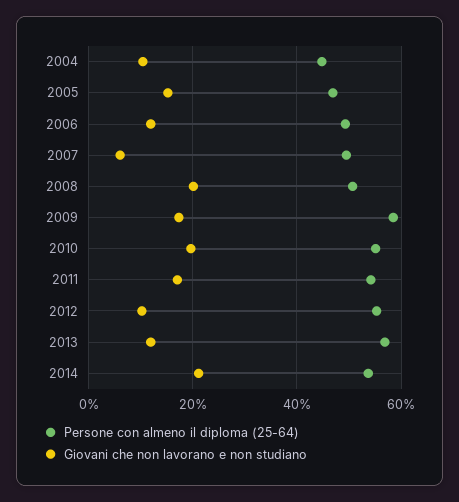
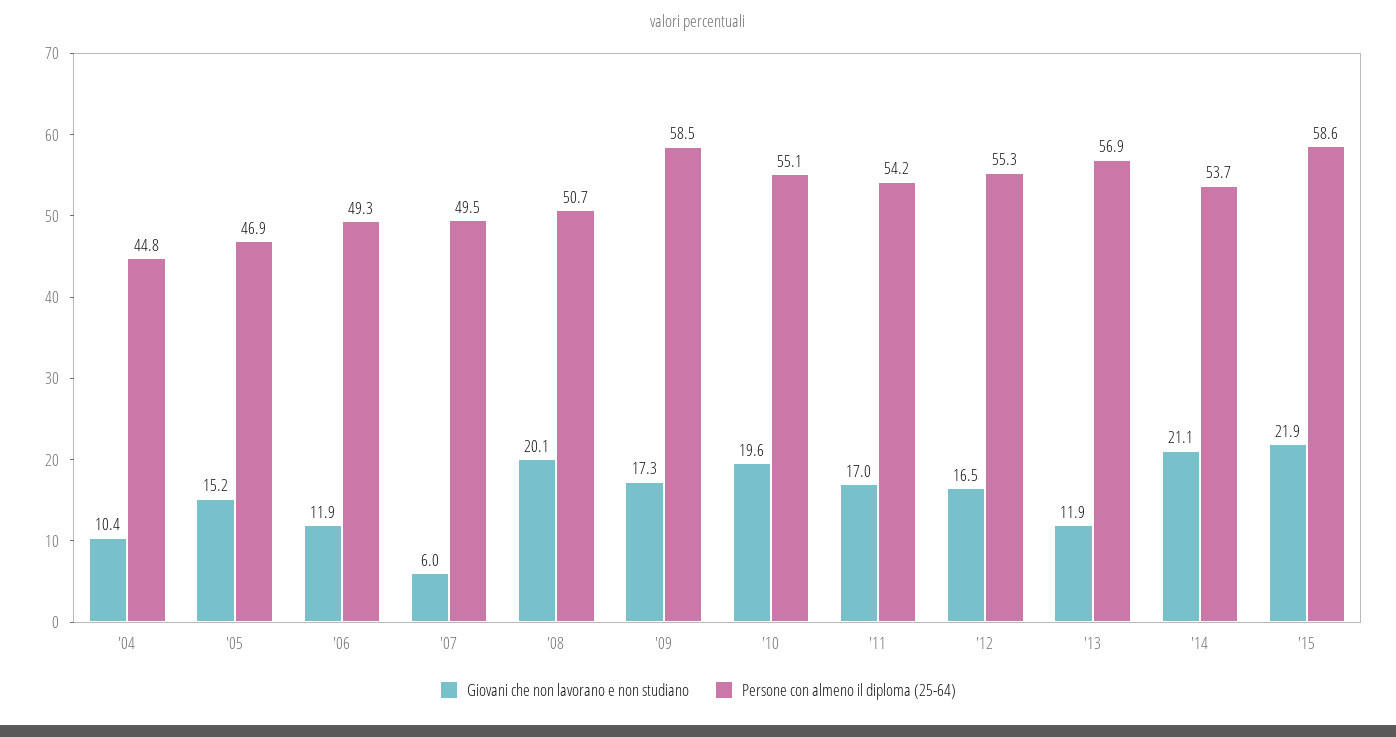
Giovani che non lavorano e non studiano, 2012: 10 -> 16.5
Giovani che non lavorano e non studiano, '15: none -> 21.9
Persone con almeno il diploma (25-64), '15: none -> 58.6

